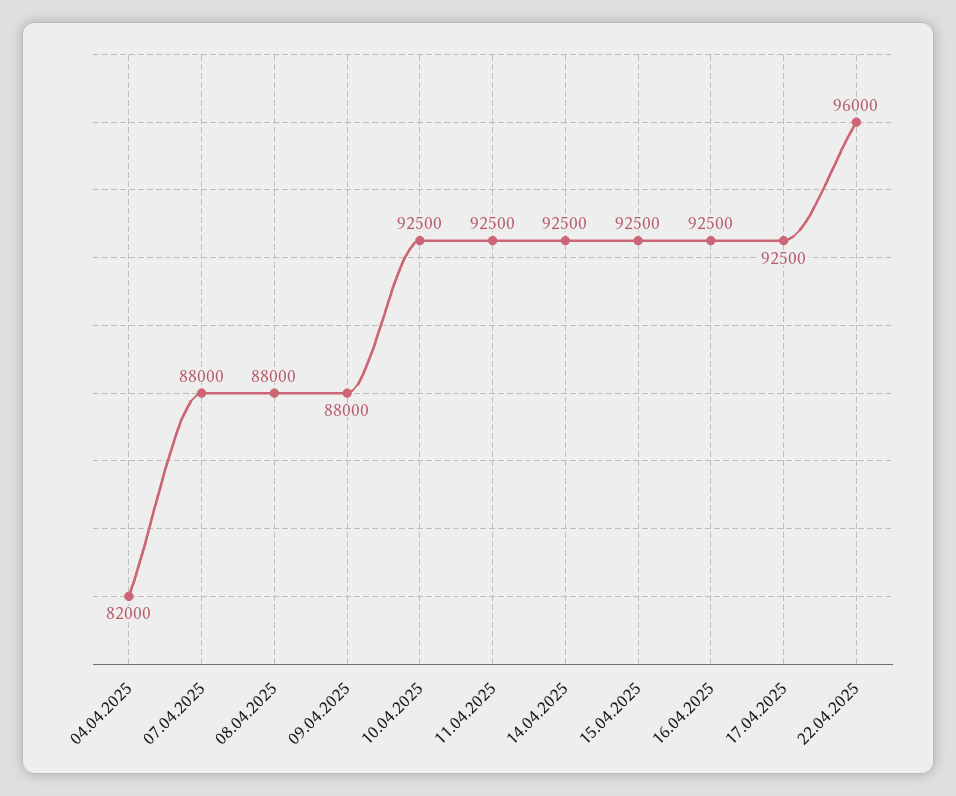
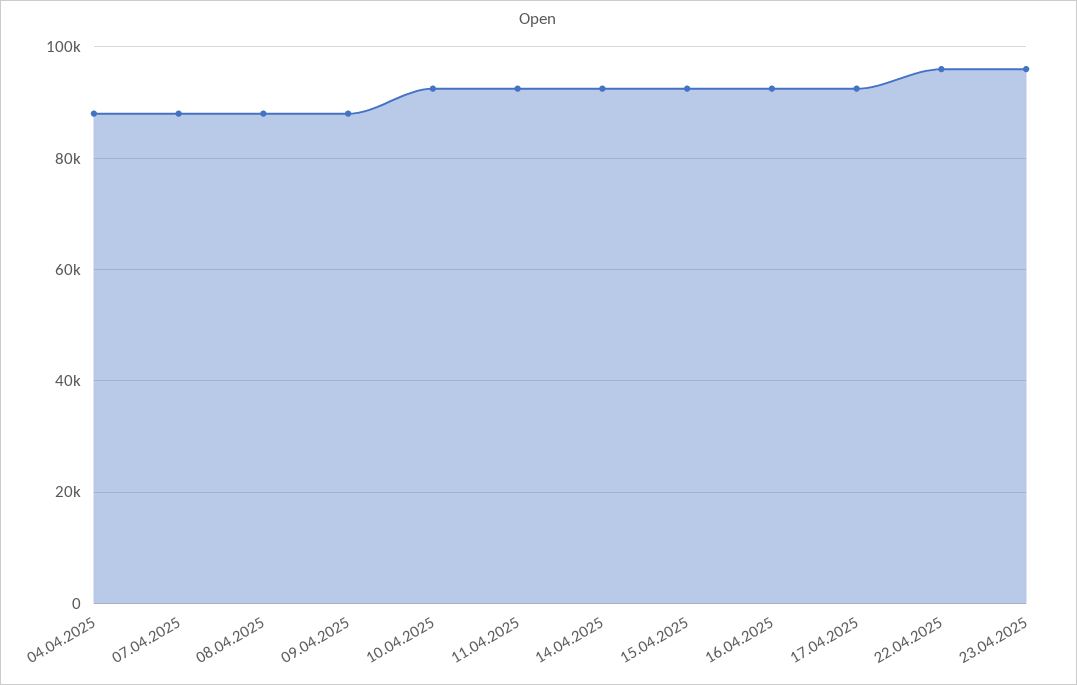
04.04.2025: 82000 -> 88000
23.04.2025: none -> 96000

